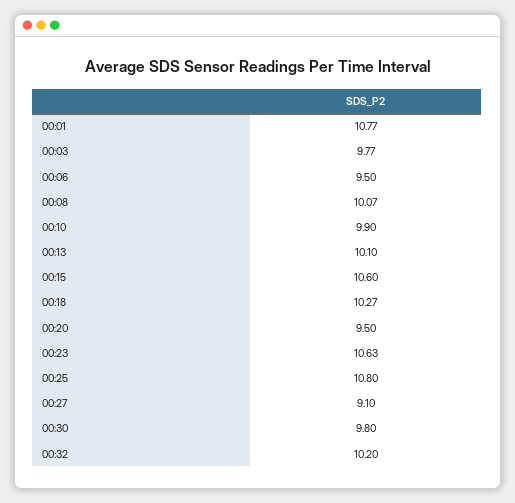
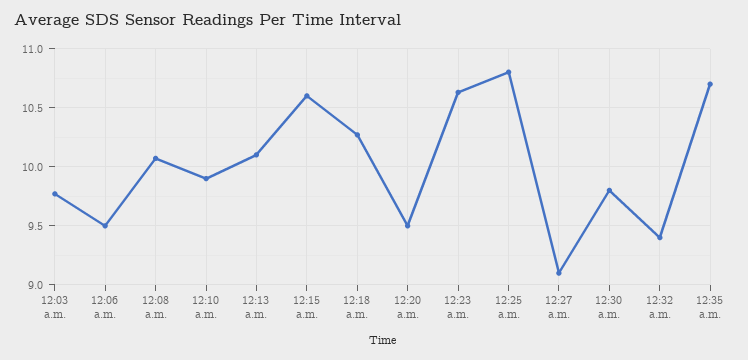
00:01: 10.77 -> none
00:32: 10.2 -> 9.4
12:35 a.m.: none -> 10.7

